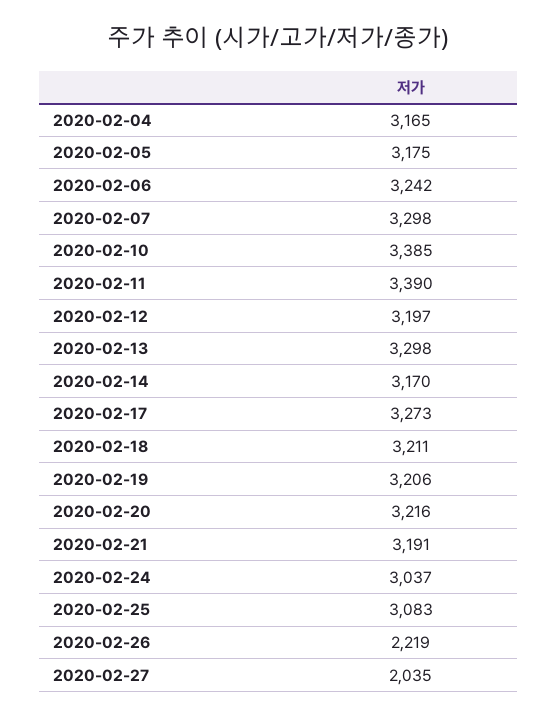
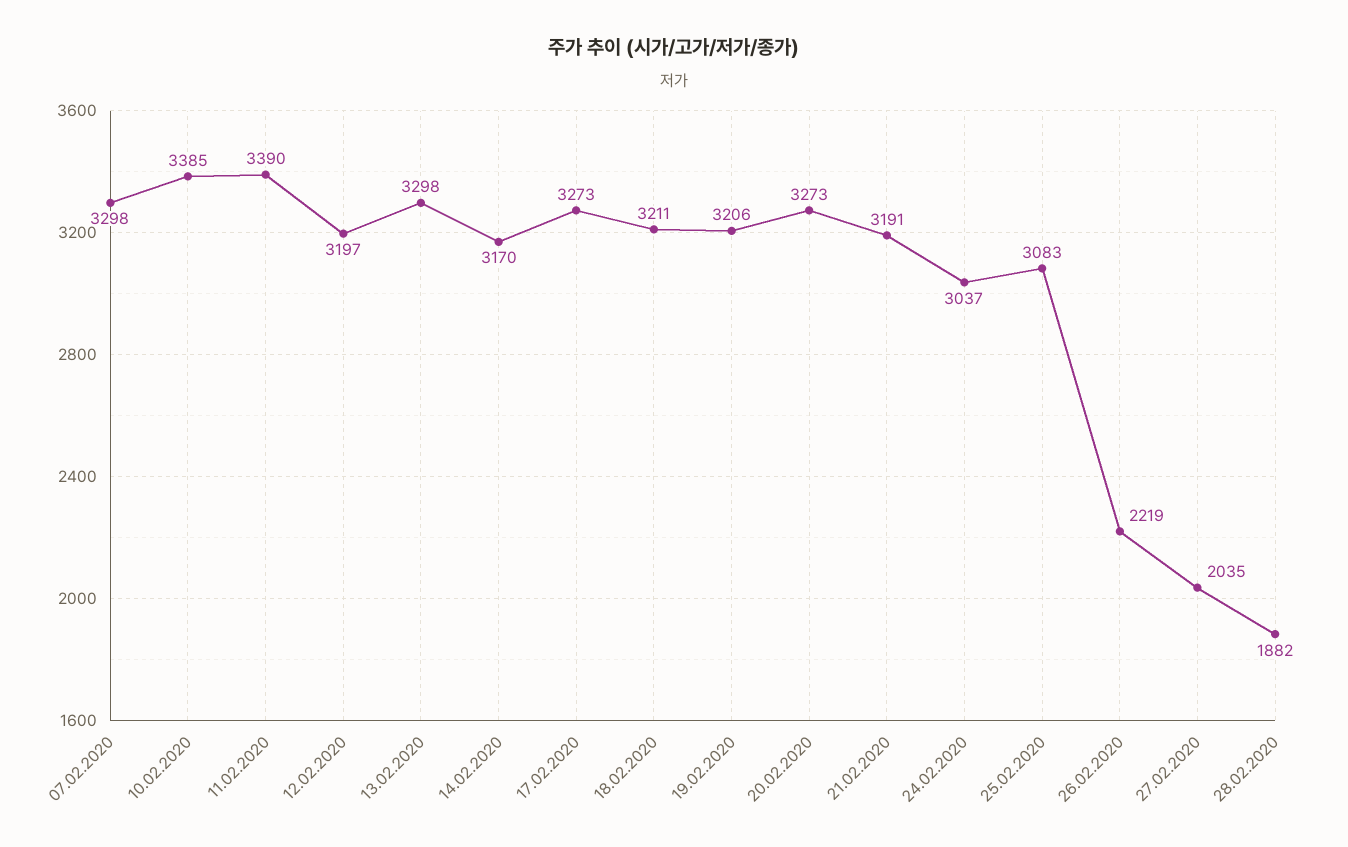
2020-02-04: 3165 -> none
2020-02-05: 3175 -> none
2020-02-06: 3242 -> none
2020-02-20: 3216 -> 3273
28.02.2020: none -> 1882

